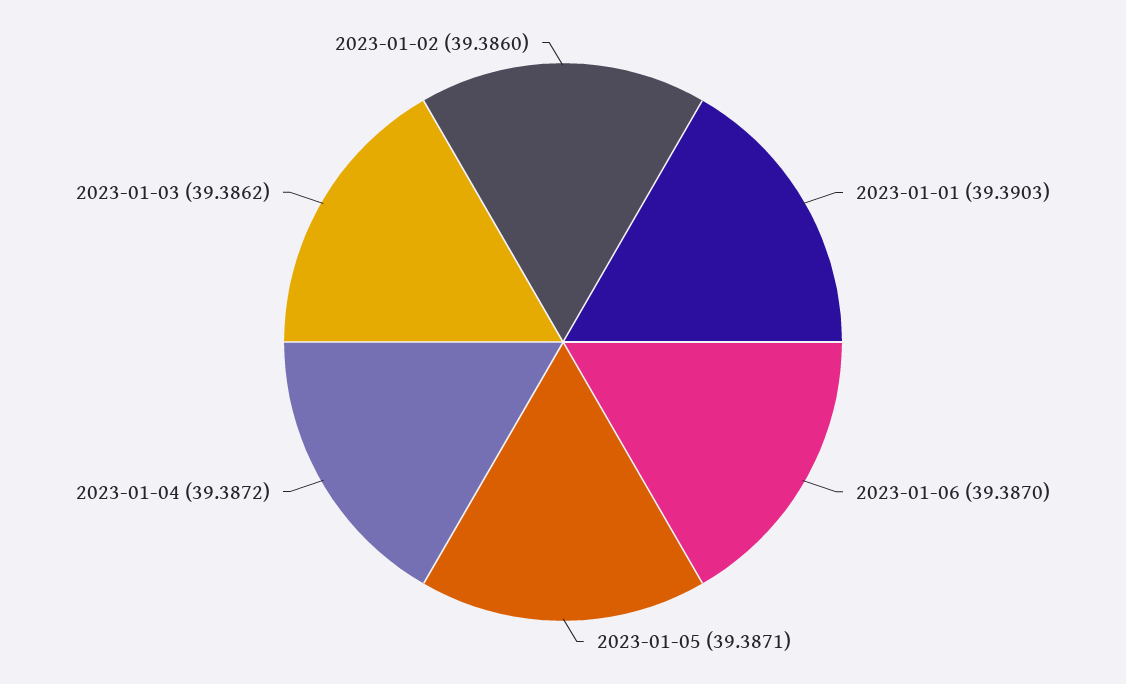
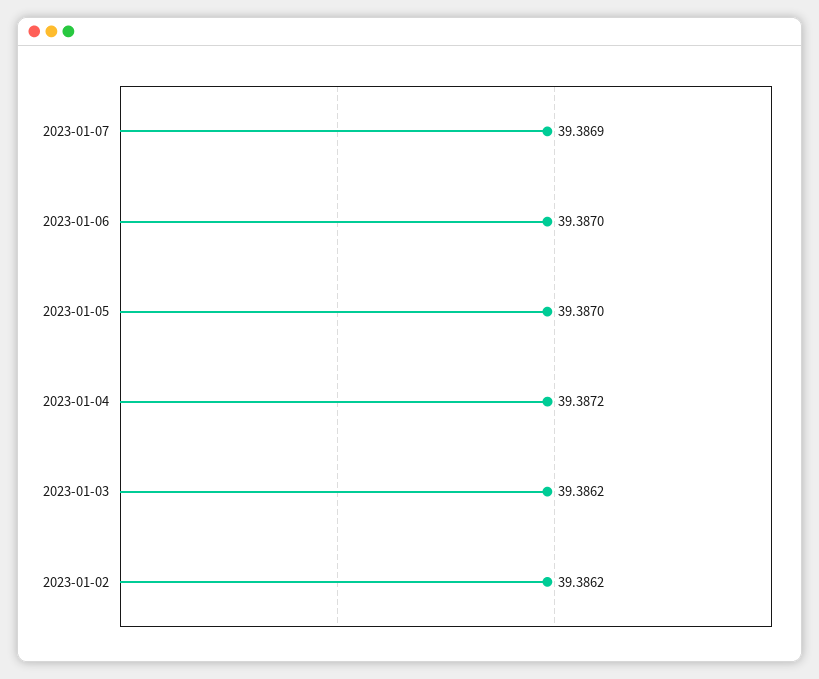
2023-01-01: 39.3903 -> none
2023-01-05: 39.3871 -> 39.387
2023-01-02: 39.386 -> 39.3862
2023-01-07: none -> 39.3869

